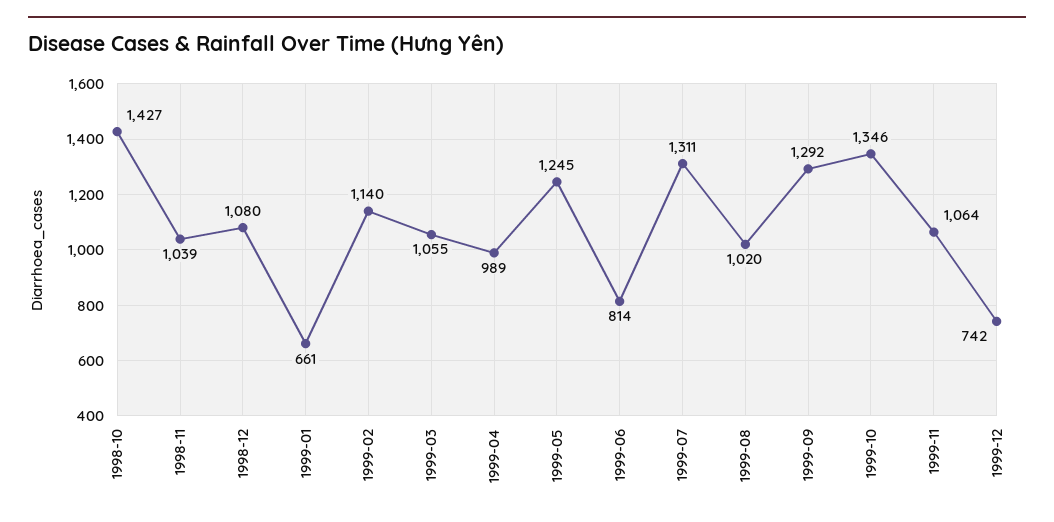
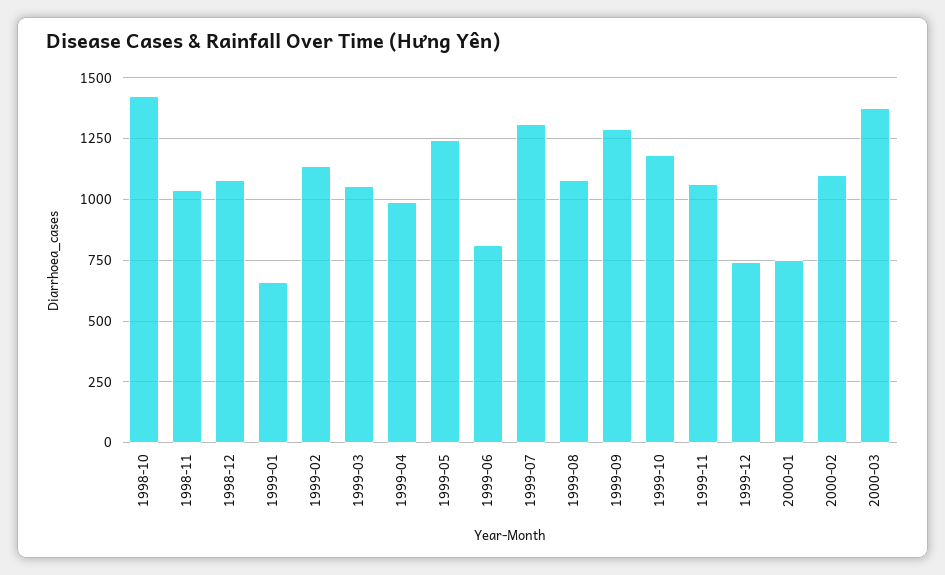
1999-08: 1020 -> 1075
1999-10: 1346 -> 1175
2000-01: none -> 750
2000-02: none -> 1100
2000-03: none -> 1375

